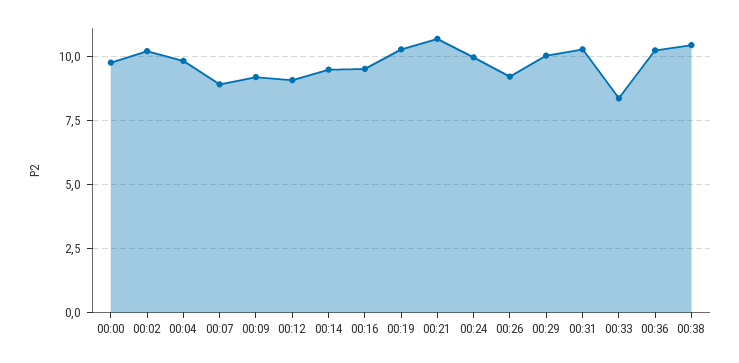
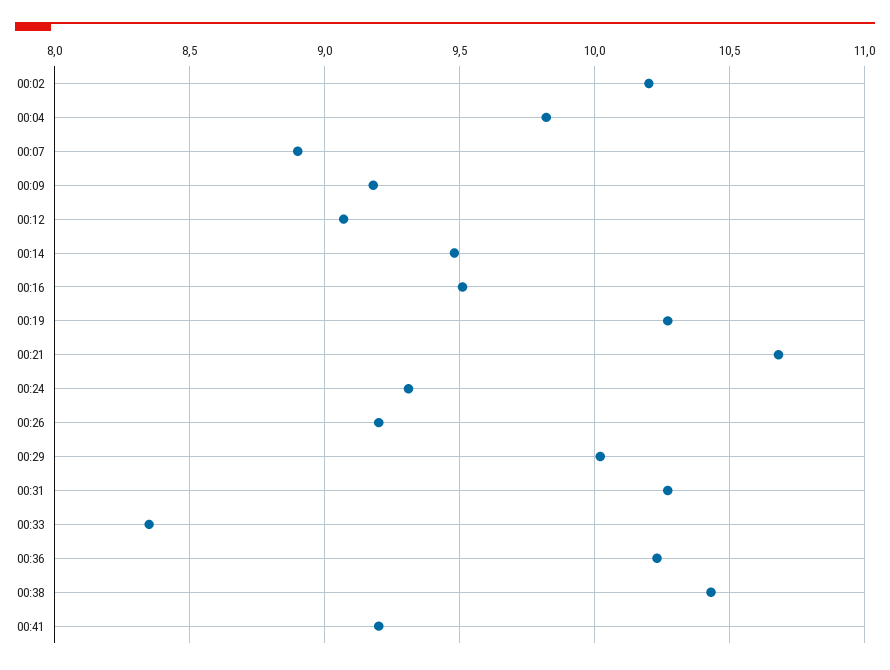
00:00: 9.75 -> none
00:24: 10 -> 9.3
00:41: none -> 9.2

